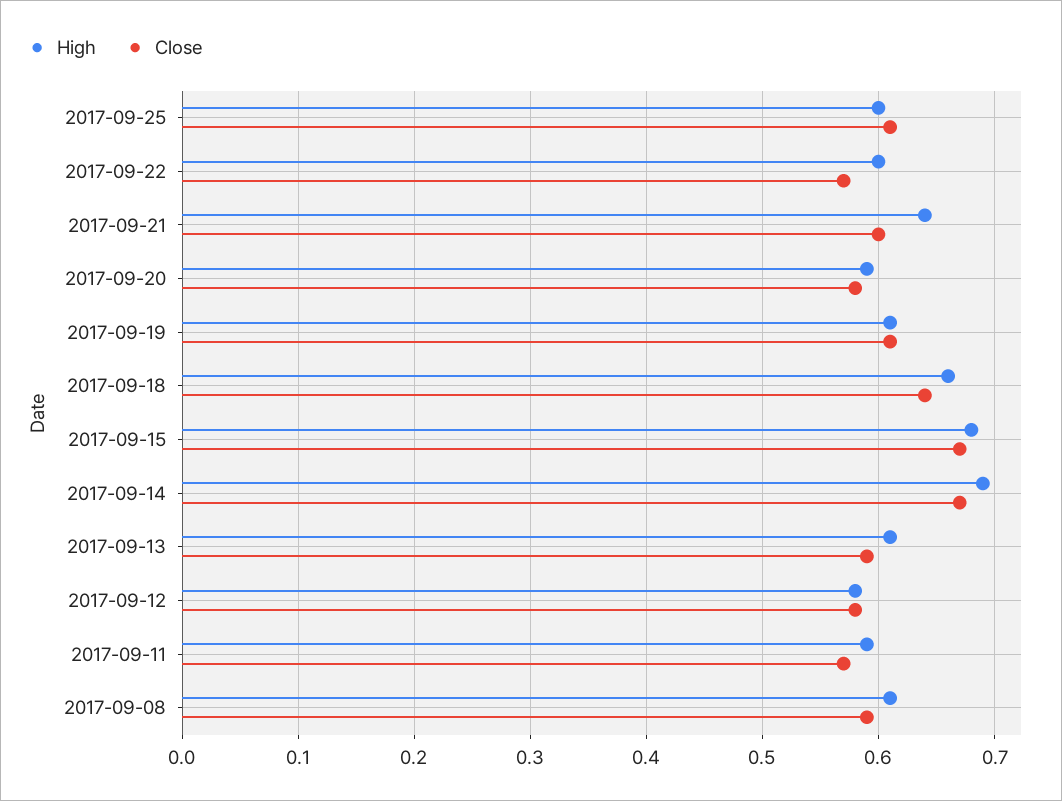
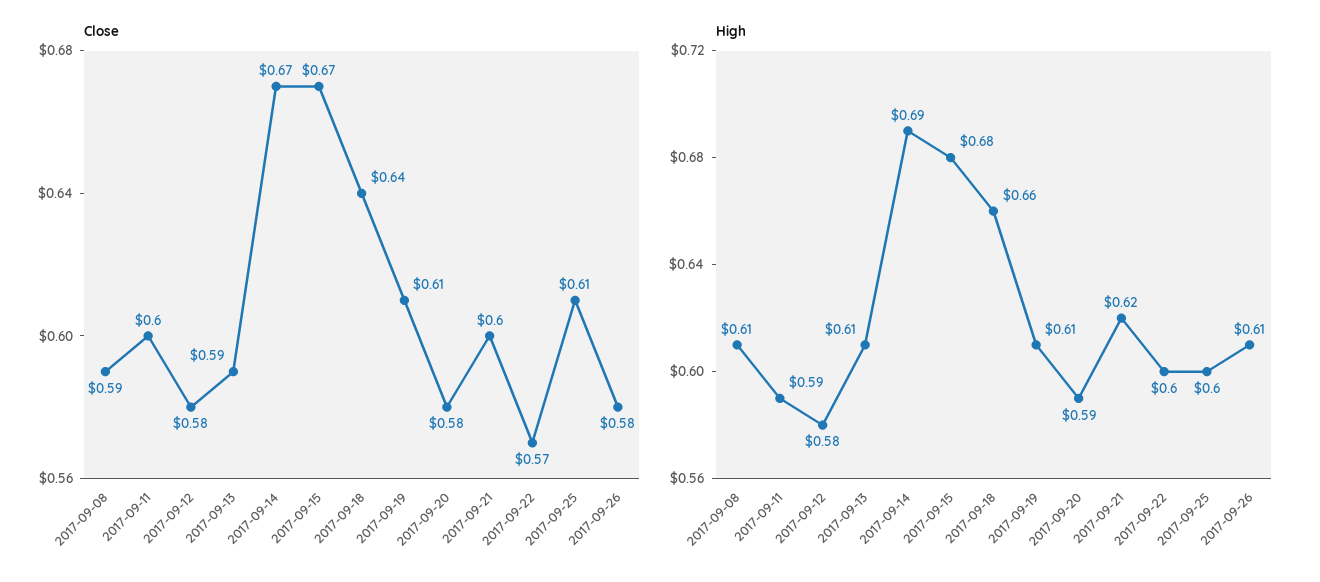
High, 2017-09-21: 0.64 -> 0.62
Close, 2017-09-11: 0.57 -> 0.6
Close, 2017-09-26: none -> 0.58
High, 2017-09-26: none -> 0.61

